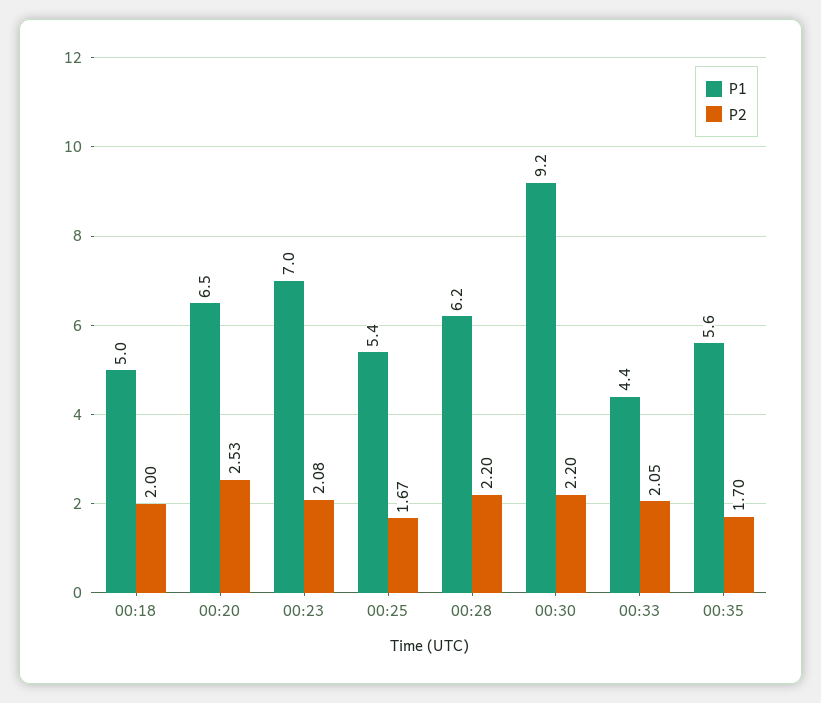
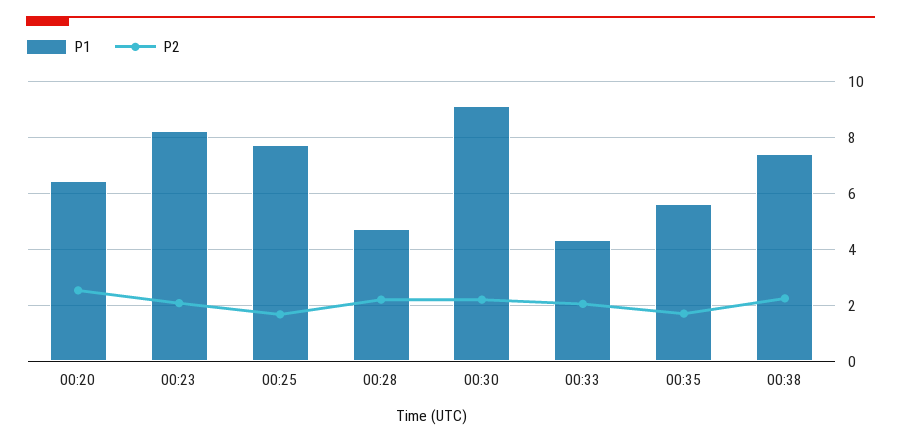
P1, 00:18: 5 -> none
P2, 00:18: 2 -> none
P1, 00:23: 7 -> 8.25
P1, 00:25: 5.4 -> 7.75
P1, 00:28: 6.2 -> 4.75
P1, 00:38: none -> 7.5
P2, 00:38: none -> 2.25

